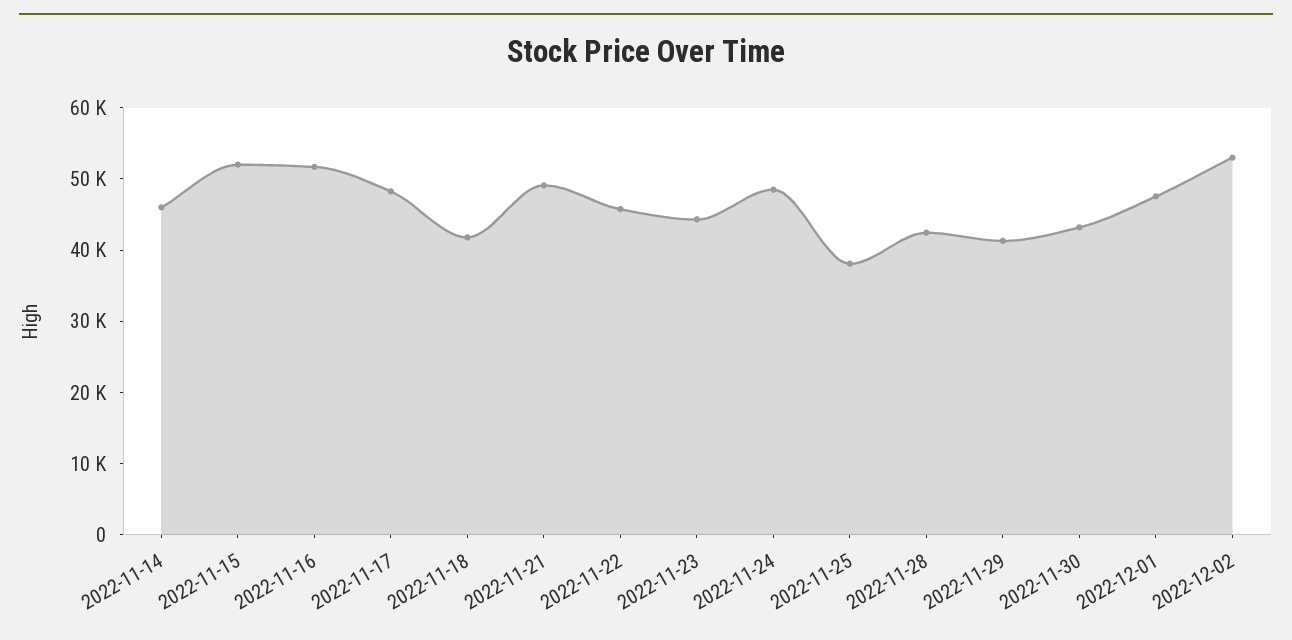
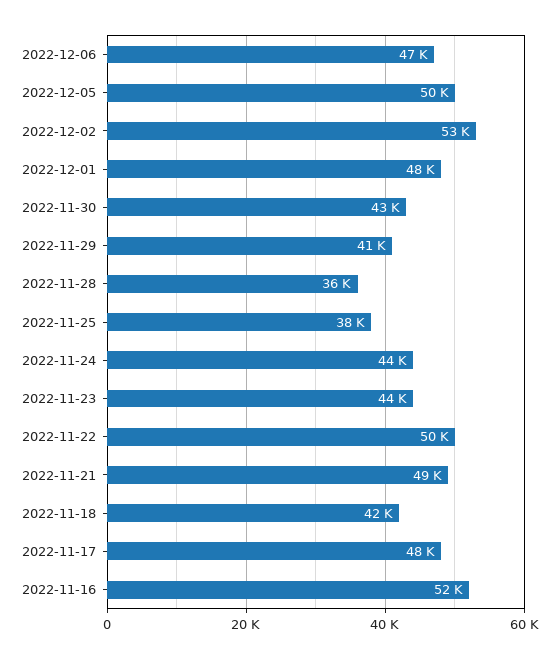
2022-11-14: 46000 -> none
2022-11-15: 52000 -> none
2022-11-22: 46000 -> 50000
2022-11-24: 48000 -> 44000
2022-11-28: 42000 -> 36000
2022-12-06: none -> 47000
2022-12-05: none -> 50000

